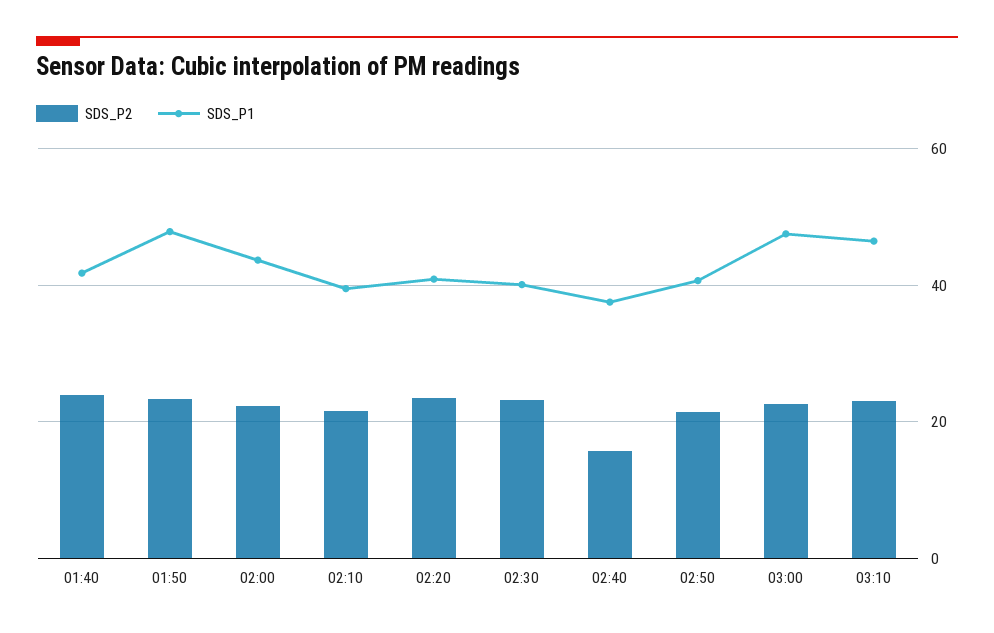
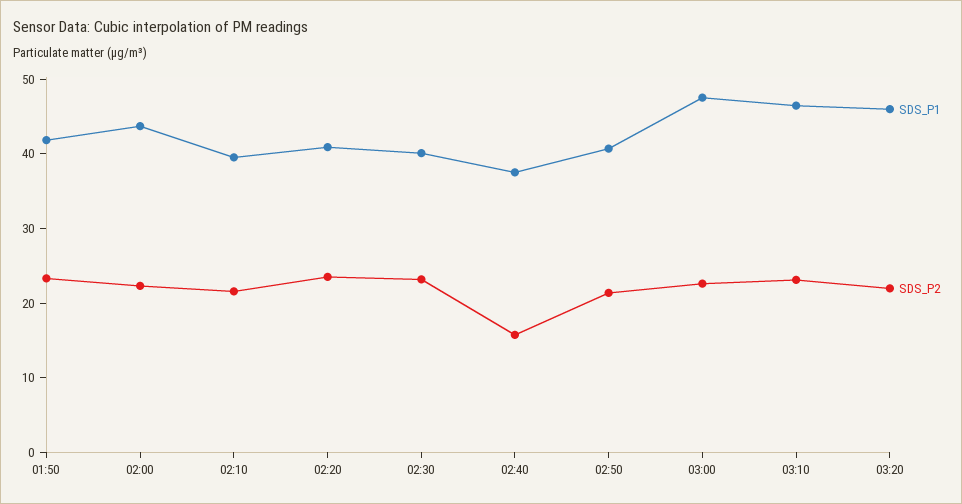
SDS_P2, 01:40: 24 -> none
SDS_P1, 01:40: 42 -> none
SDS_P1, 01:50: 48 -> 42
SDS_P1, 03:20: none -> 46
SDS_P2, 03:20: none -> 22

